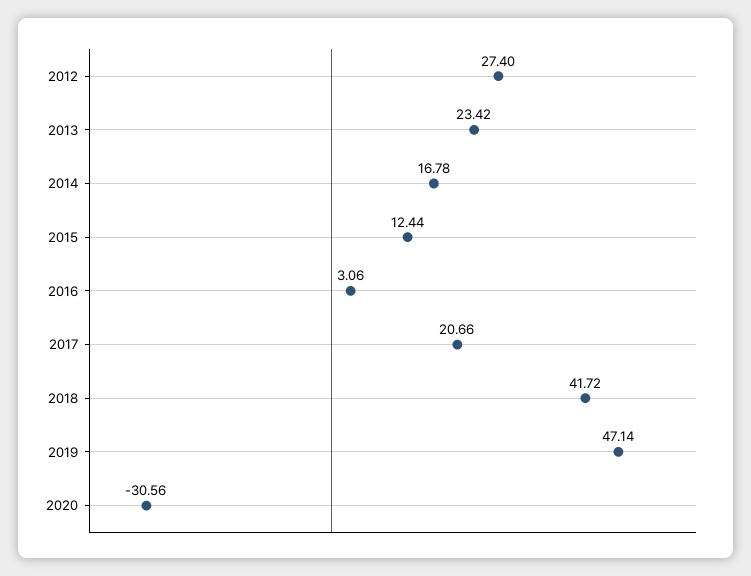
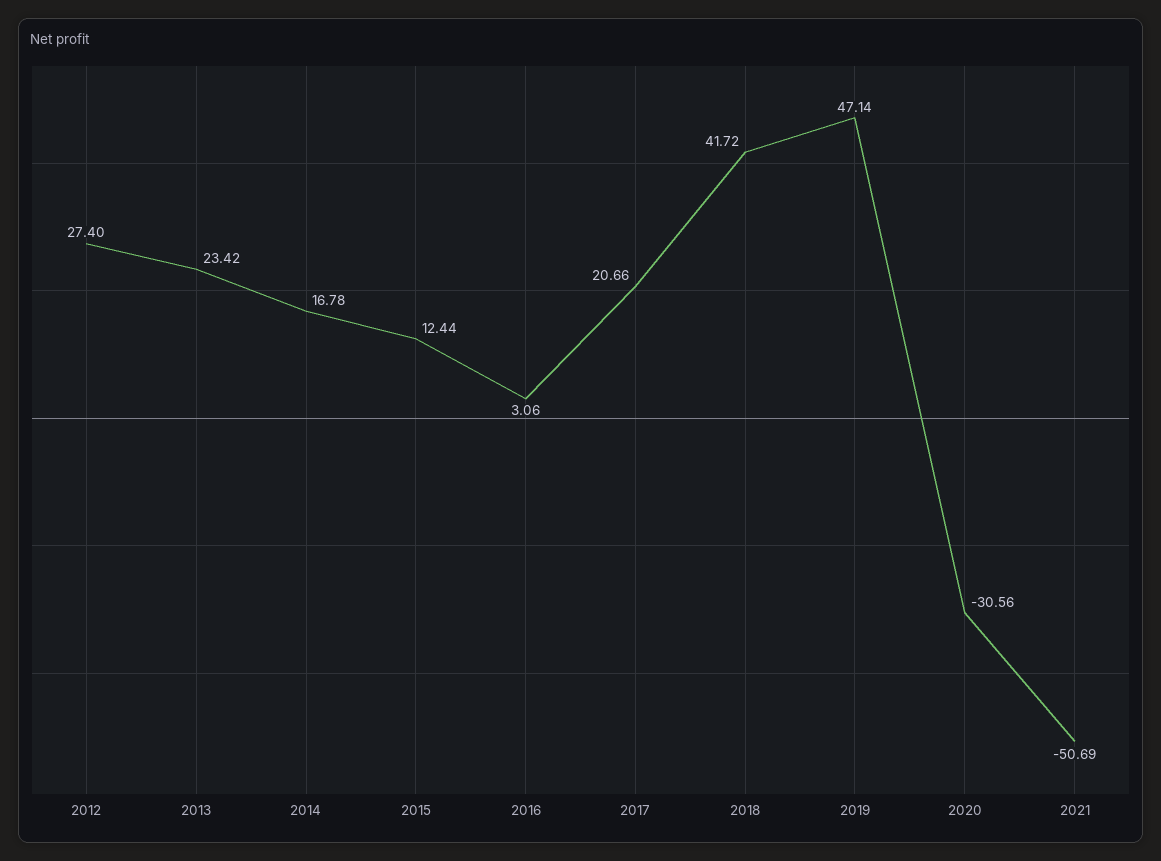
2021: none -> -50.69

